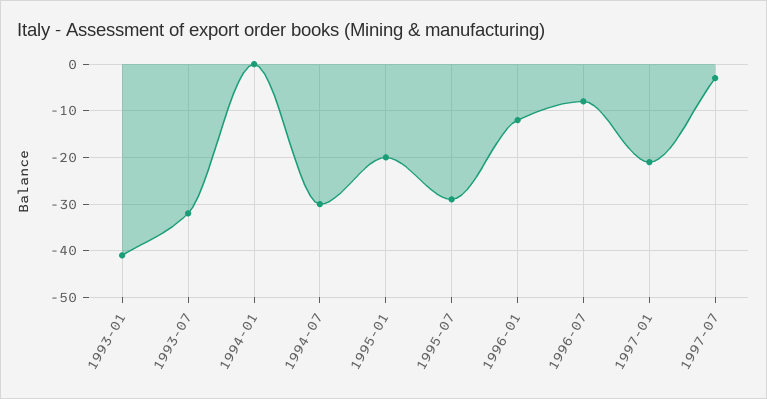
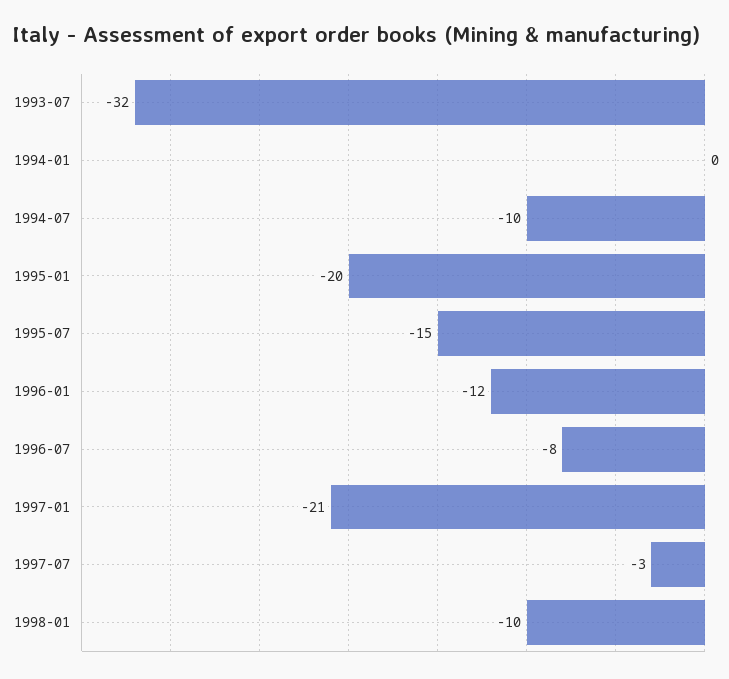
1993-01: -40 -> none
1994-07: -30 -> -10
1995-07: -30 -> -15
1998-01: none -> -10

